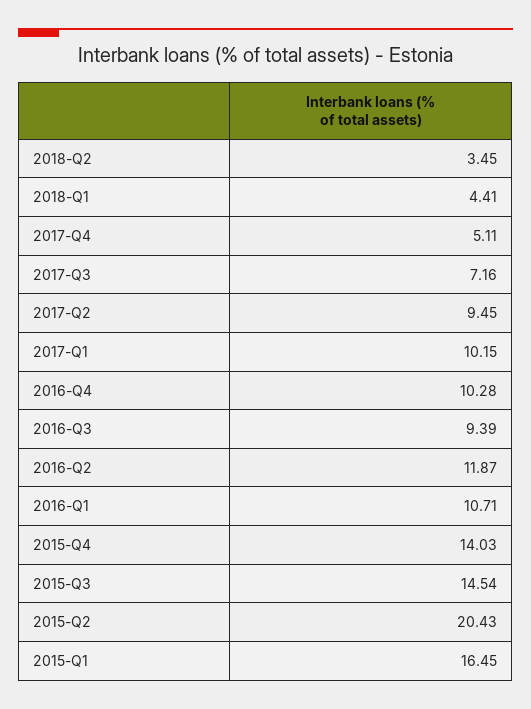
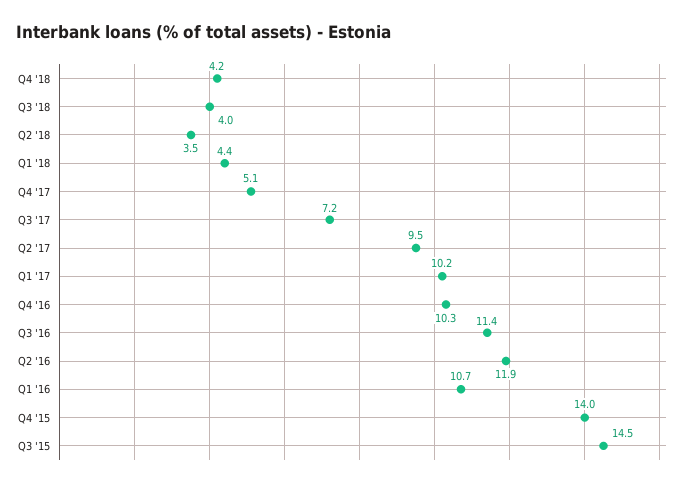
2016-Q3: 9.39 -> 11.4
2015-Q2: 20.43 -> none
2015-Q1: 16.45 -> none
Q4 '18: none -> 4.2
Q3 '18: none -> 4

